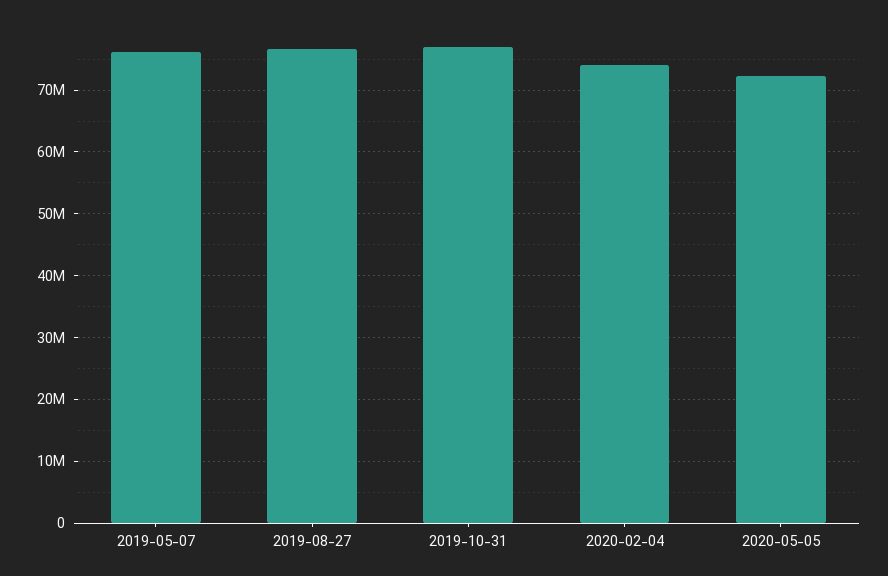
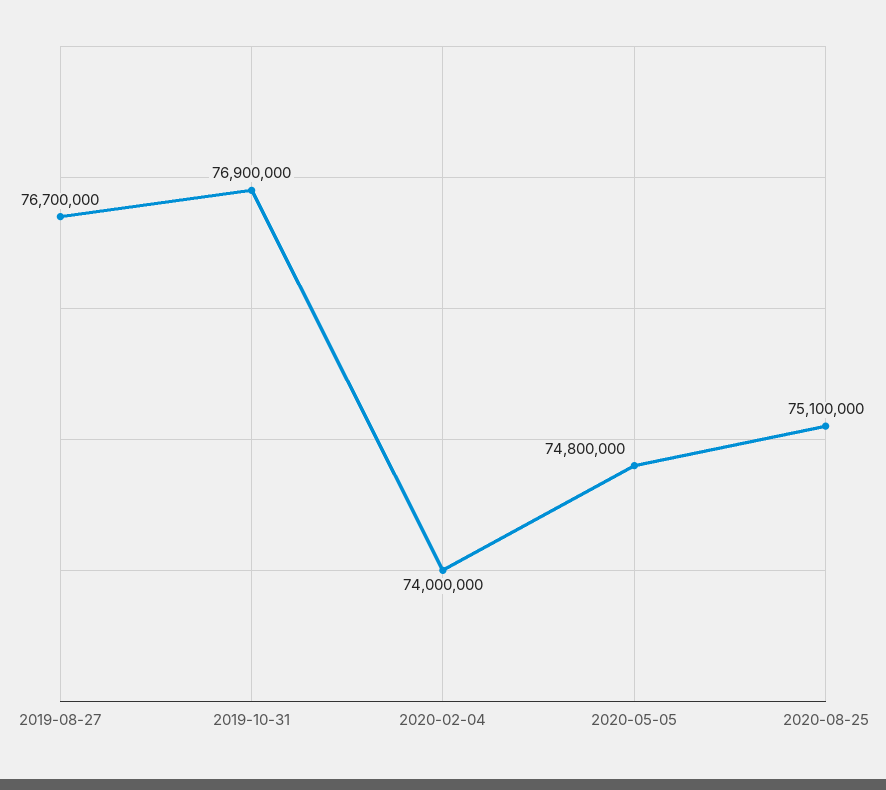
2019-05-07: 76000000 -> none
2020-05-05: 72000000 -> 74800000
2020-08-25: none -> 75100000

